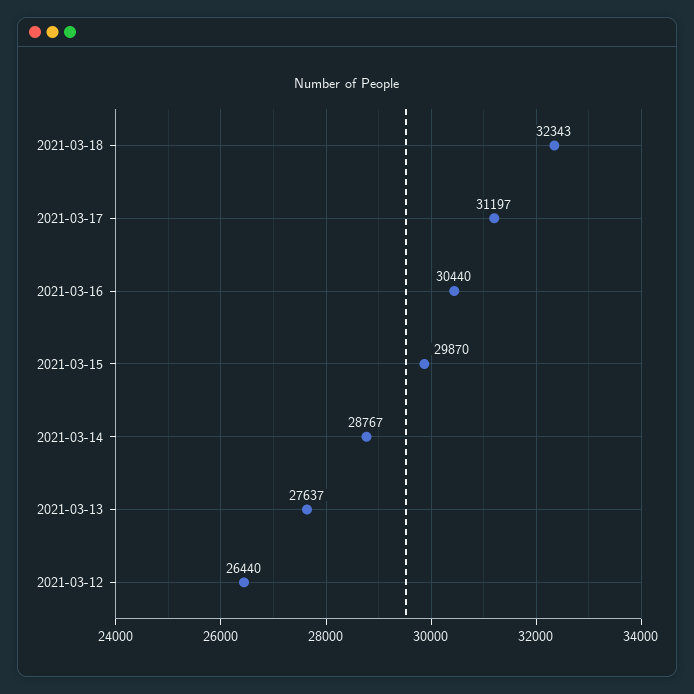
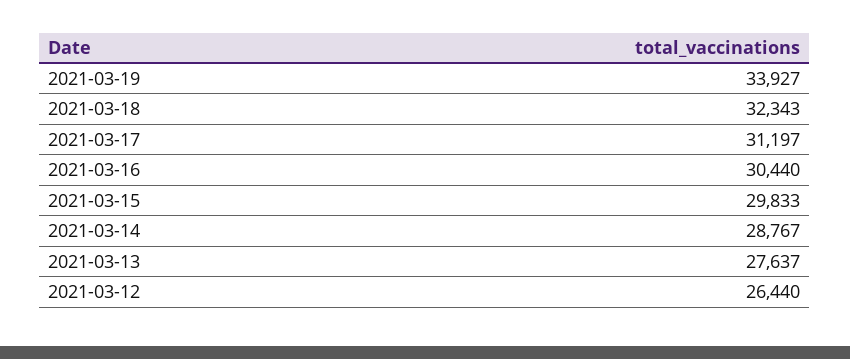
2021-03-15: 29870 -> 29833
2021-03-19: none -> 33927

